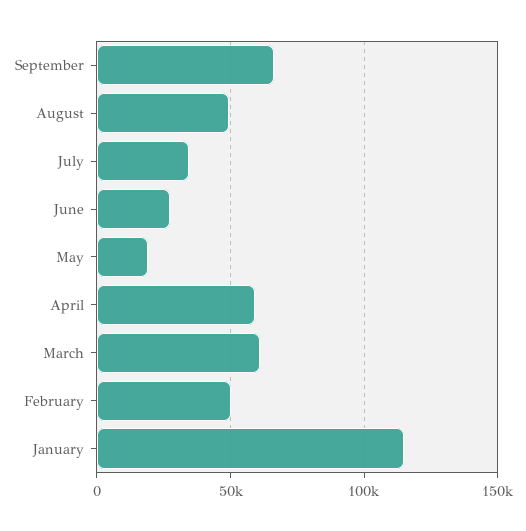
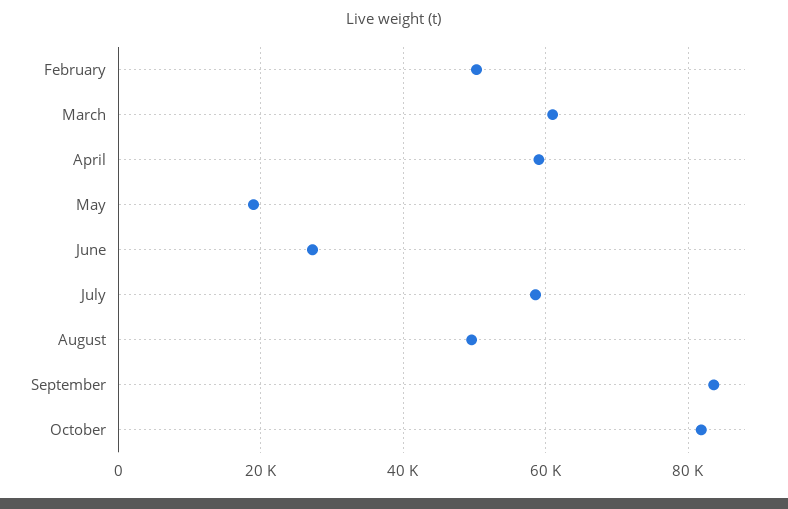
September: 65000 -> 84000
July: 35000 -> 58000
January: 115000 -> none
October: none -> 82000

